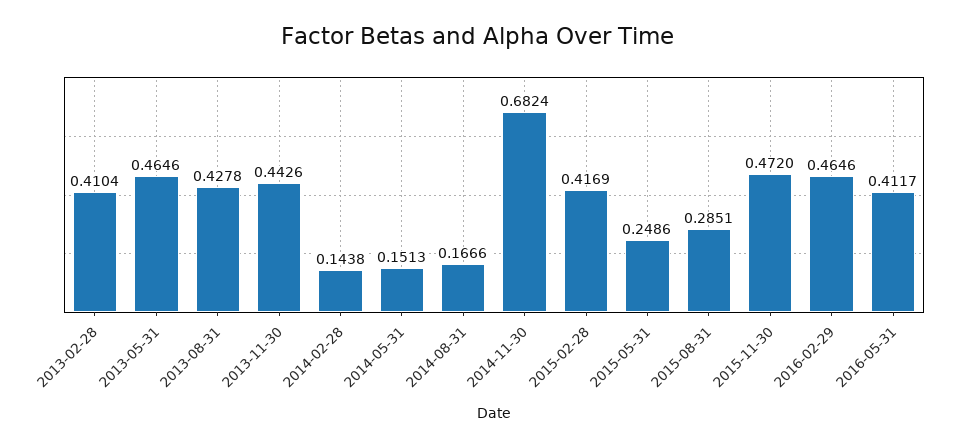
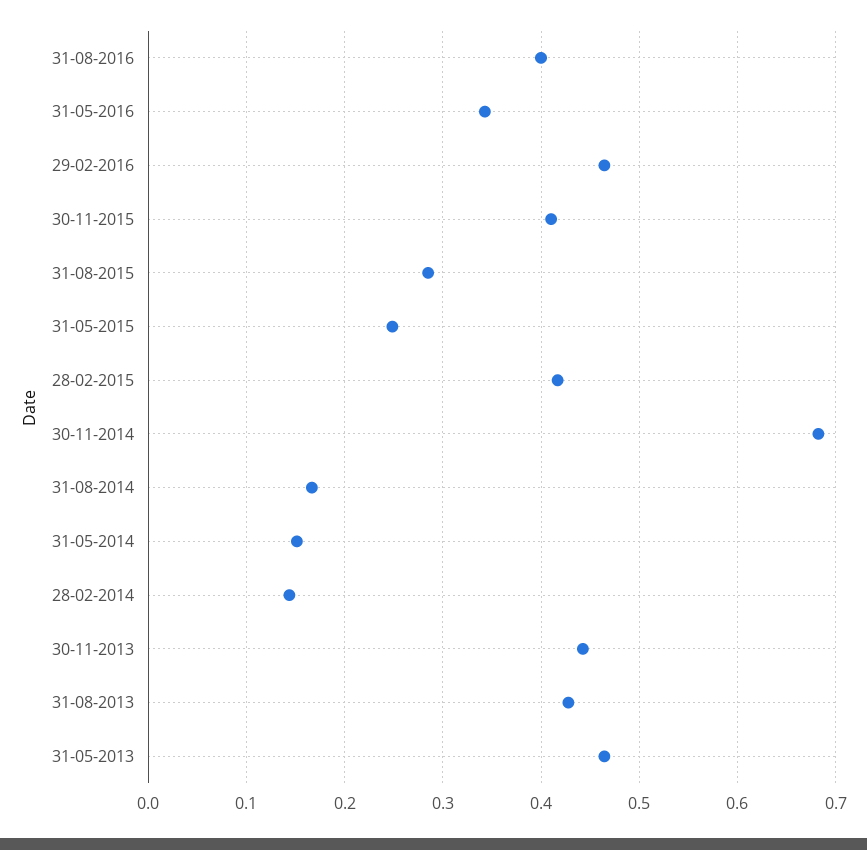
2013-02-28: 0.4104 -> none
2015-11-30: 0.472 -> 0.41
2016-05-31: 0.4117 -> 0.34
31-08-2016: none -> 0.4

